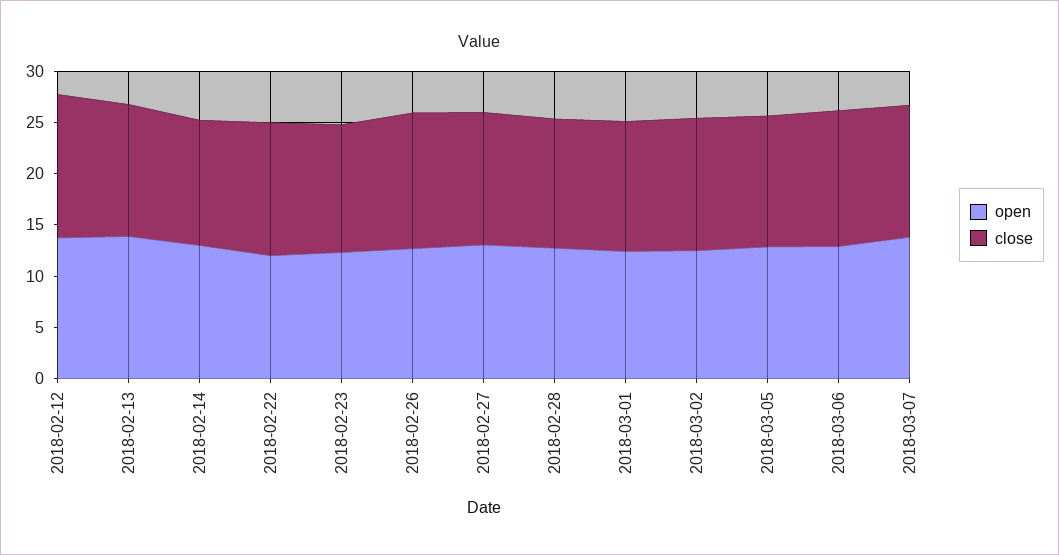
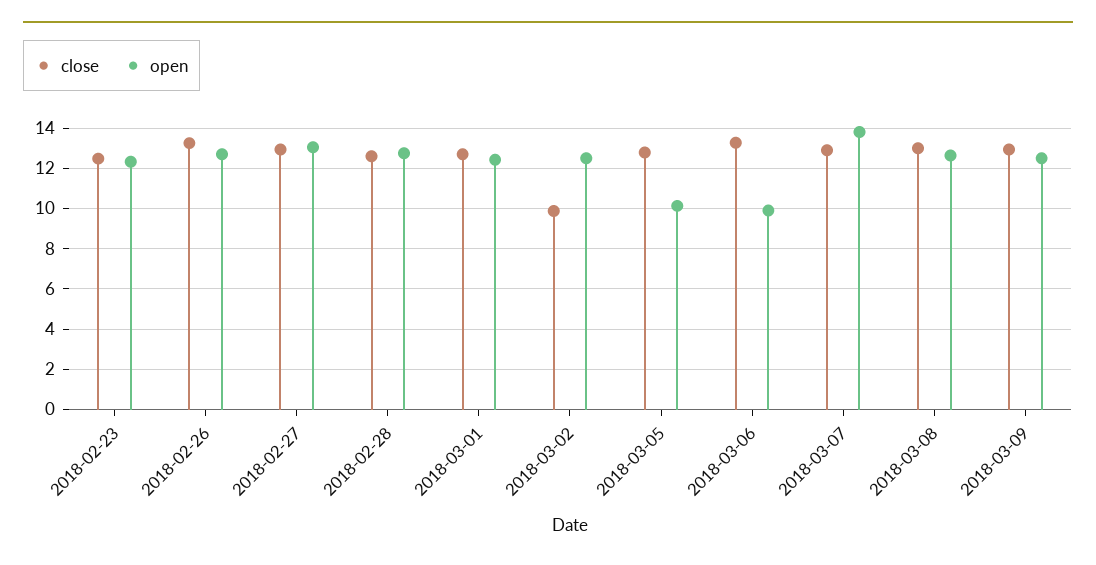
open, 2018-02-12: 14 -> none
close, 2018-02-12: 14 -> none
open, 2018-02-13: 14 -> none
close, 2018-02-13: 13 -> none
open, 2018-02-14: 13 -> none
close, 2018-02-14: 12 -> none
open, 2018-02-22: 12 -> none
close, 2018-02-22: 13 -> none
close, 2018-03-02: 13 -> 10
open, 2018-03-05: 13 -> 10
open, 2018-03-06: 13 -> 10
close, 2018-03-08: none -> 13
open, 2018-03-08: none -> 12.5
close, 2018-03-09: none -> 13
open, 2018-03-09: none -> 12.5

